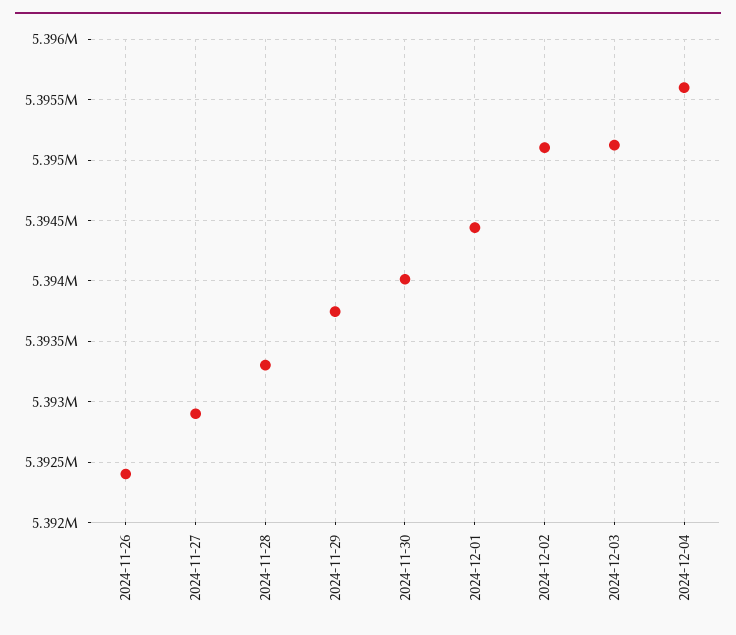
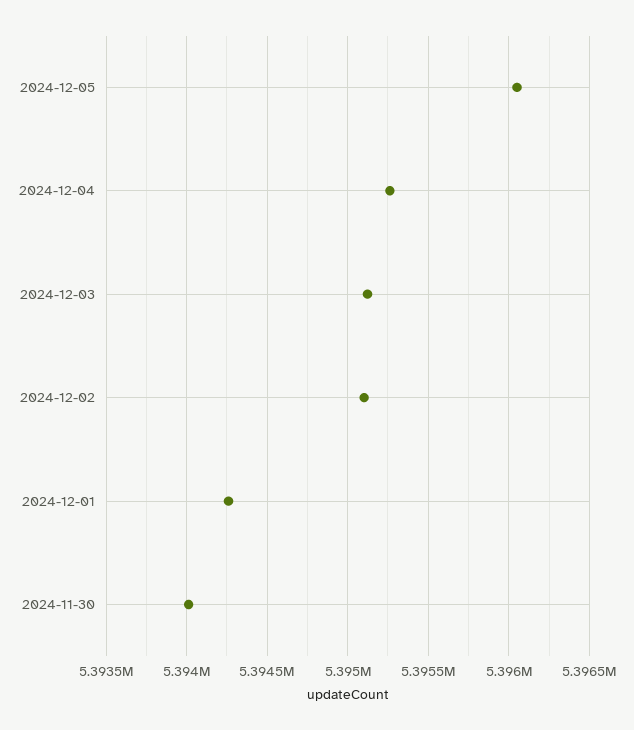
2024-11-26: 5392400 -> none
2024-11-27: 5392900 -> none
2024-11-28: 5393300 -> none
2024-11-29: 5393750 -> none
2024-12-01: 5394450 -> 5394250
2024-12-04: 5395600 -> 5395250
2024-12-05: none -> 5396050

